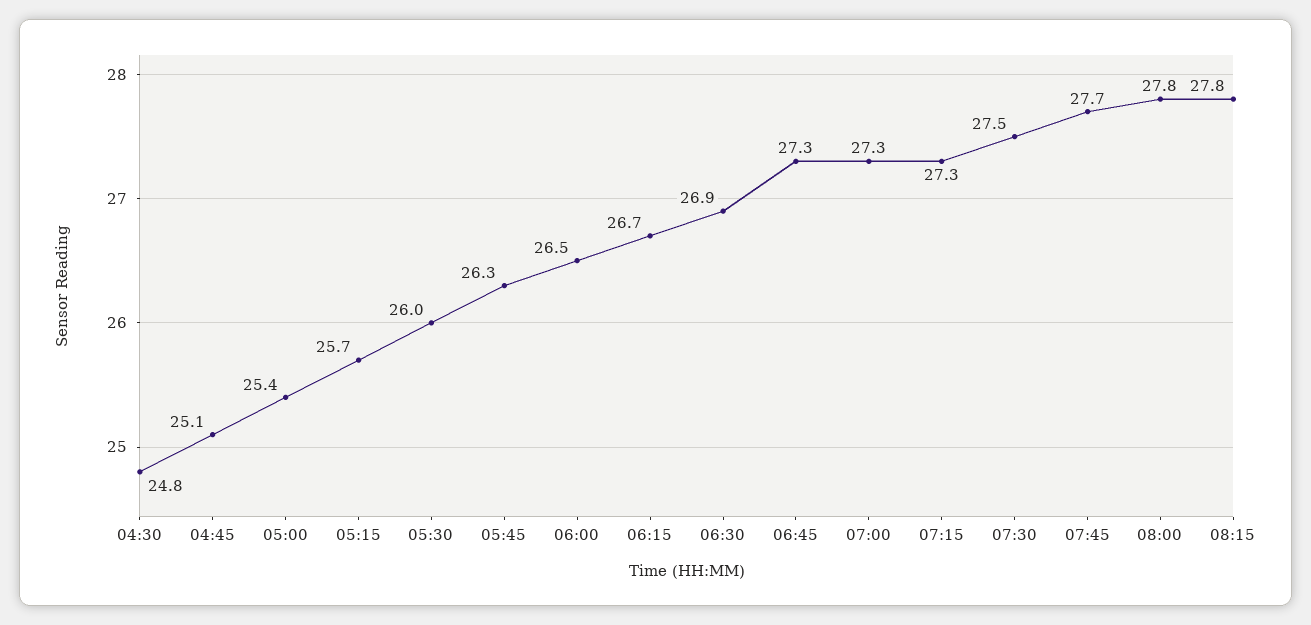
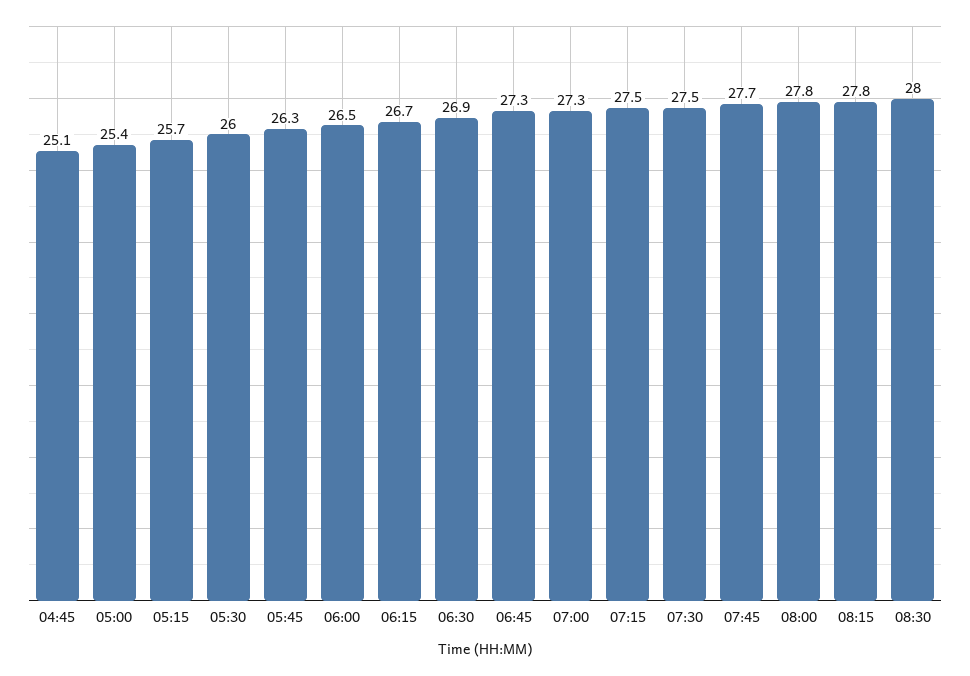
04:30: 24.8 -> none
07:15: 27.3 -> 27.5
08:30: none -> 28

